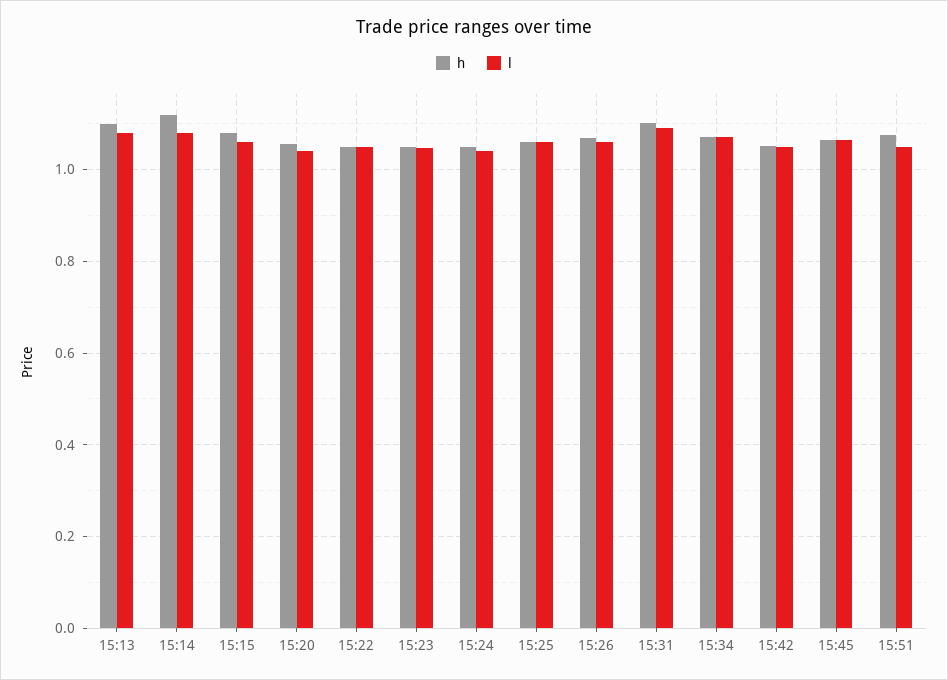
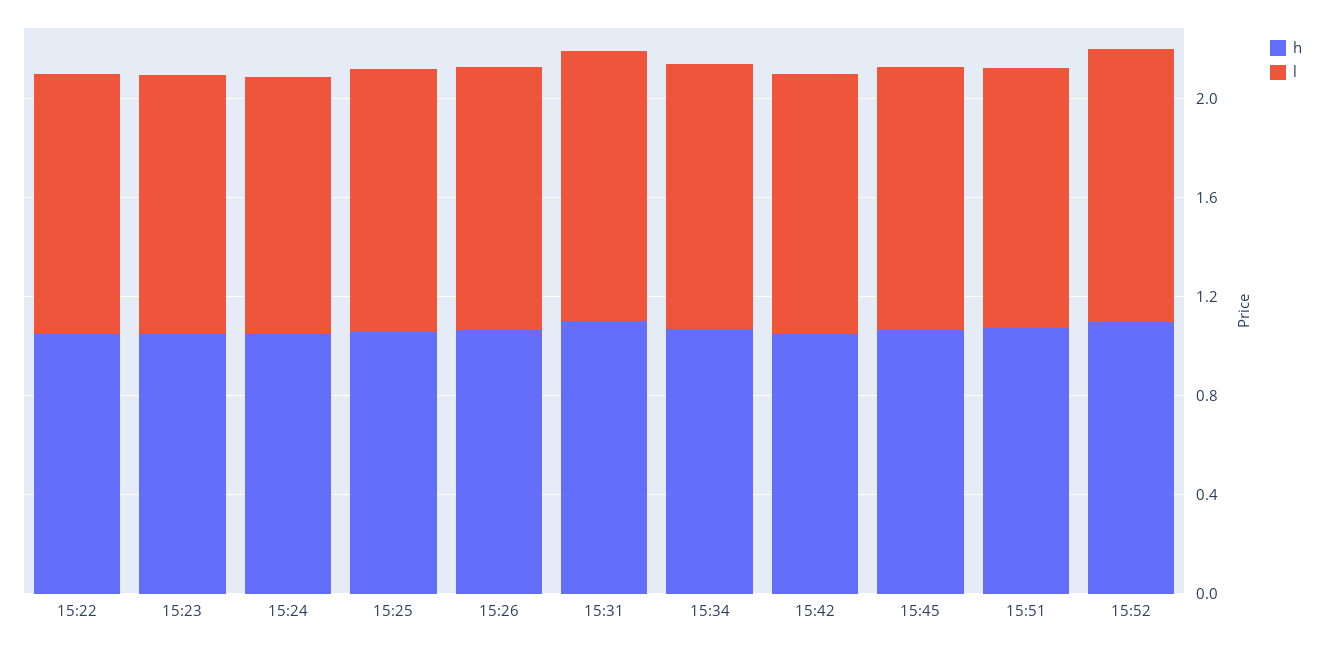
h, 15:13: 1.1 -> none
l, 15:13: 1.08 -> none
h, 15:14: 1.12 -> none
l, 15:14: 1.08 -> none
h, 15:15: 1.08 -> none
l, 15:15: 1.06 -> none
h, 15:20: 1.06 -> none
l, 15:20: 1.04 -> none
h, 15:52: none -> 1.1
l, 15:52: none -> 1.1

